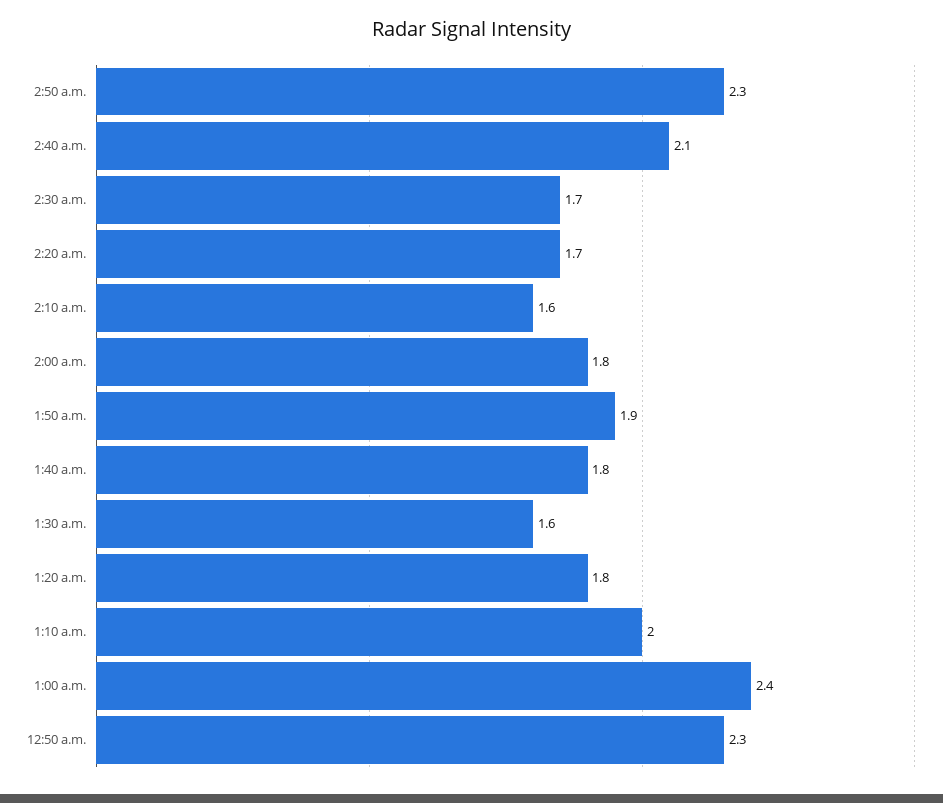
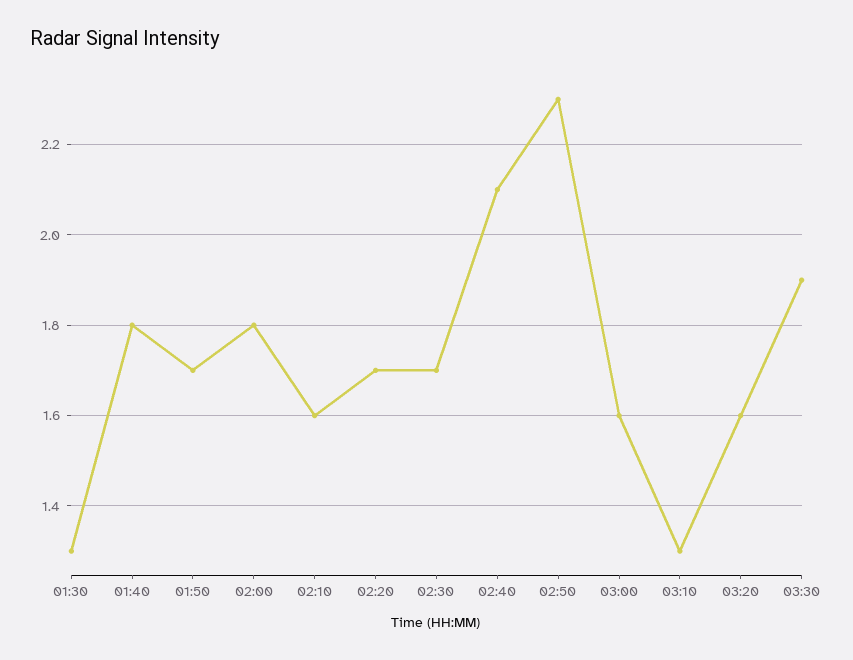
1:50 a.m.: 1.9 -> 1.7
1:30 a.m.: 1.6 -> 1.3
1:20 a.m.: 1.8 -> none
1:10 a.m.: 2 -> none
1:00 a.m.: 2.4 -> none
12:50 a.m.: 2.3 -> none
03:00: none -> 1.6
03:10: none -> 1.3
03:20: none -> 1.6
03:30: none -> 1.9

